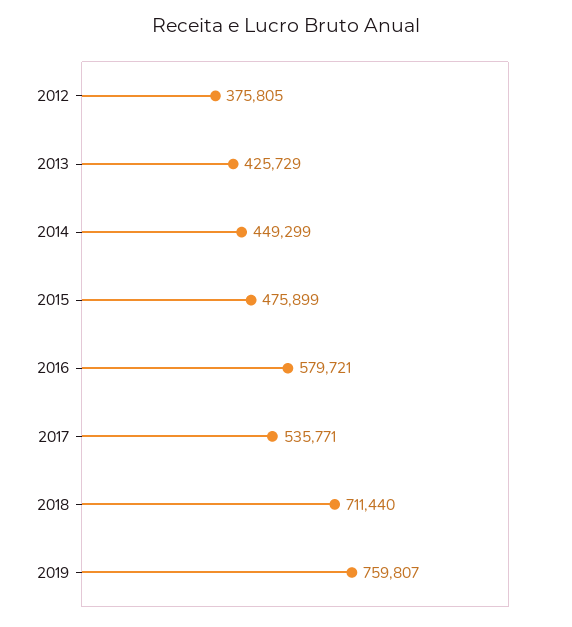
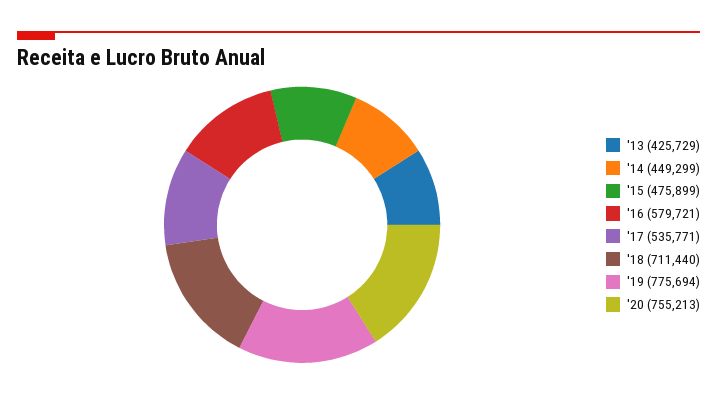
2012: 375805 -> none
2019: 759807 -> 775694
'20: none -> 755213

